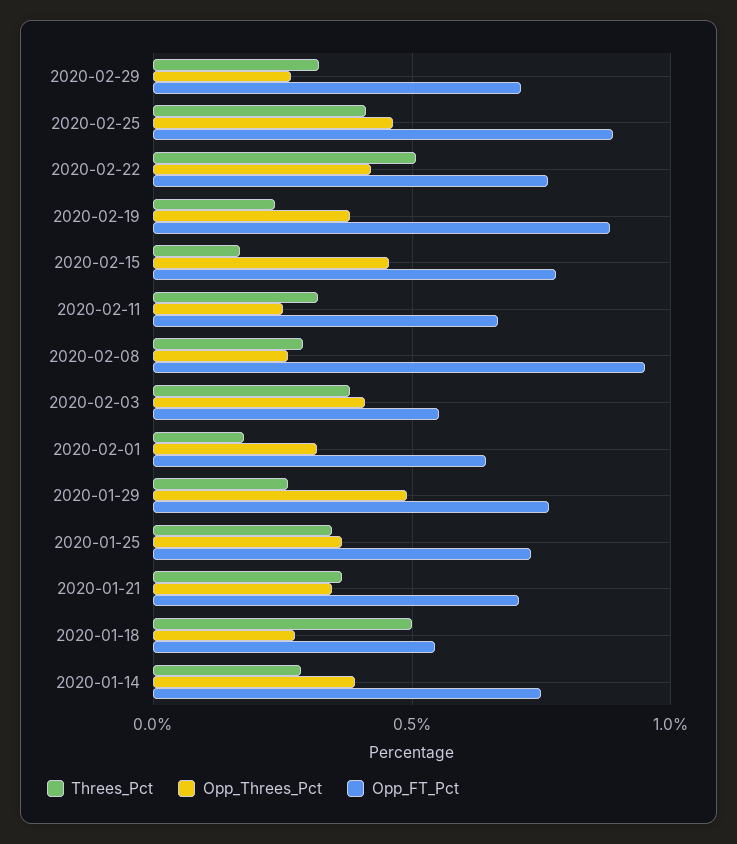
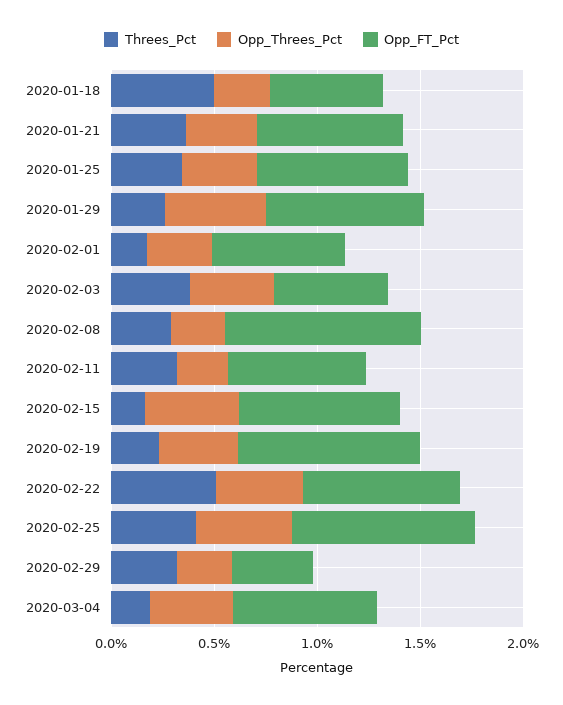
Opp_FT_Pct, 2020-02-29: 0.7 -> 0.4
Threes_Pct, 2020-01-14: 0.3 -> none
Opp_Threes_Pct, 2020-01-14: 0.4 -> none
Opp_FT_Pct, 2020-01-14: 0.75 -> none
Threes_Pct, 2020-03-04: none -> 0.2
Opp_Threes_Pct, 2020-03-04: none -> 0.4
Opp_FT_Pct, 2020-03-04: none -> 0.7

